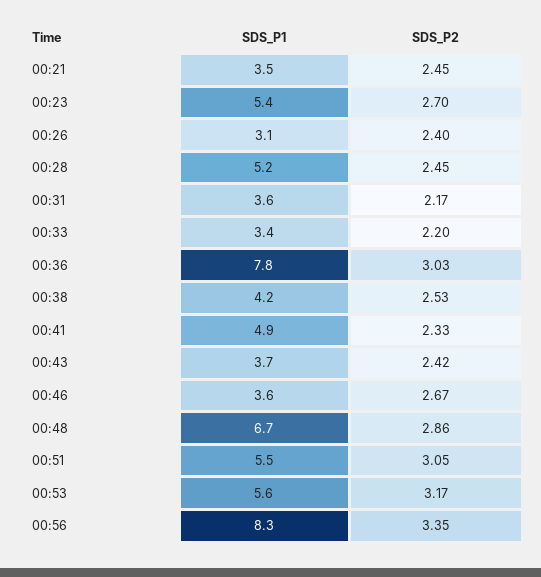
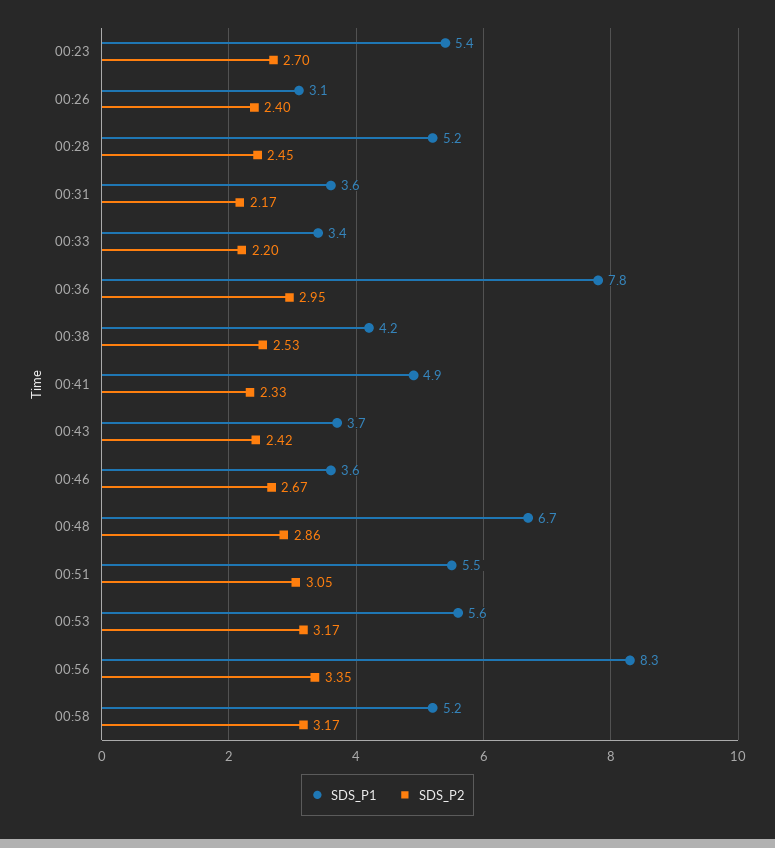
SDS_P1, 00:21: 3.5 -> none
SDS_P2, 00:21: 2.45 -> none
SDS_P2, 00:36: 3.03 -> 2.95
SDS_P1, 00:58: none -> 5.2
SDS_P2, 00:58: none -> 3.17

